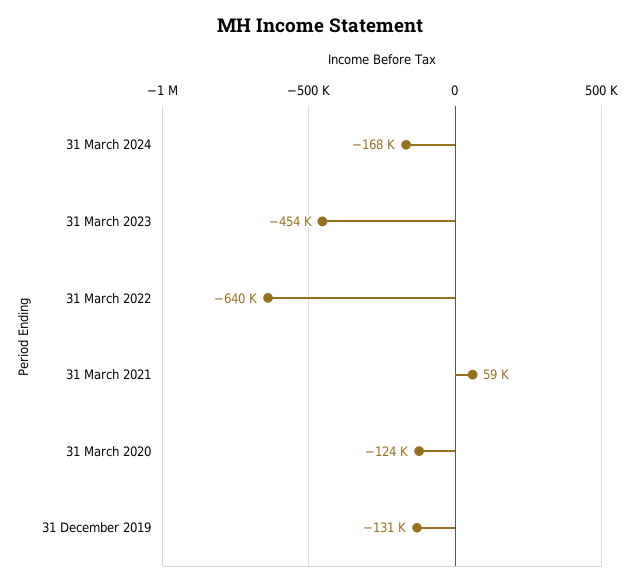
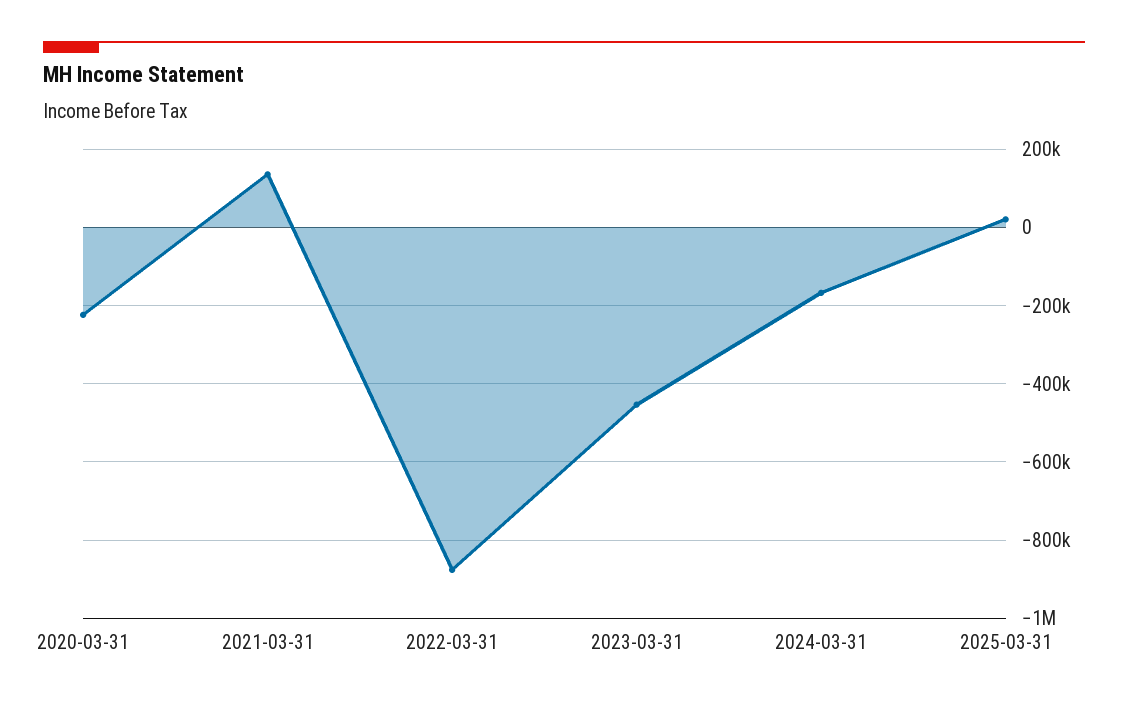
31 March 2022: -640000 -> -880000
31 March 2021: 59000 -> 140000
31 March 2020: -124000 -> -220000
31 December 2019: -131000 -> none
2025-03-31: none -> 20000

